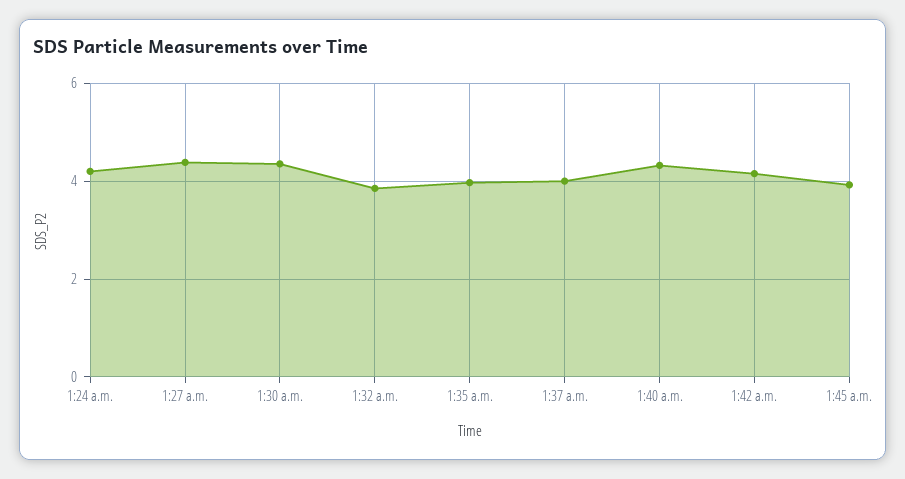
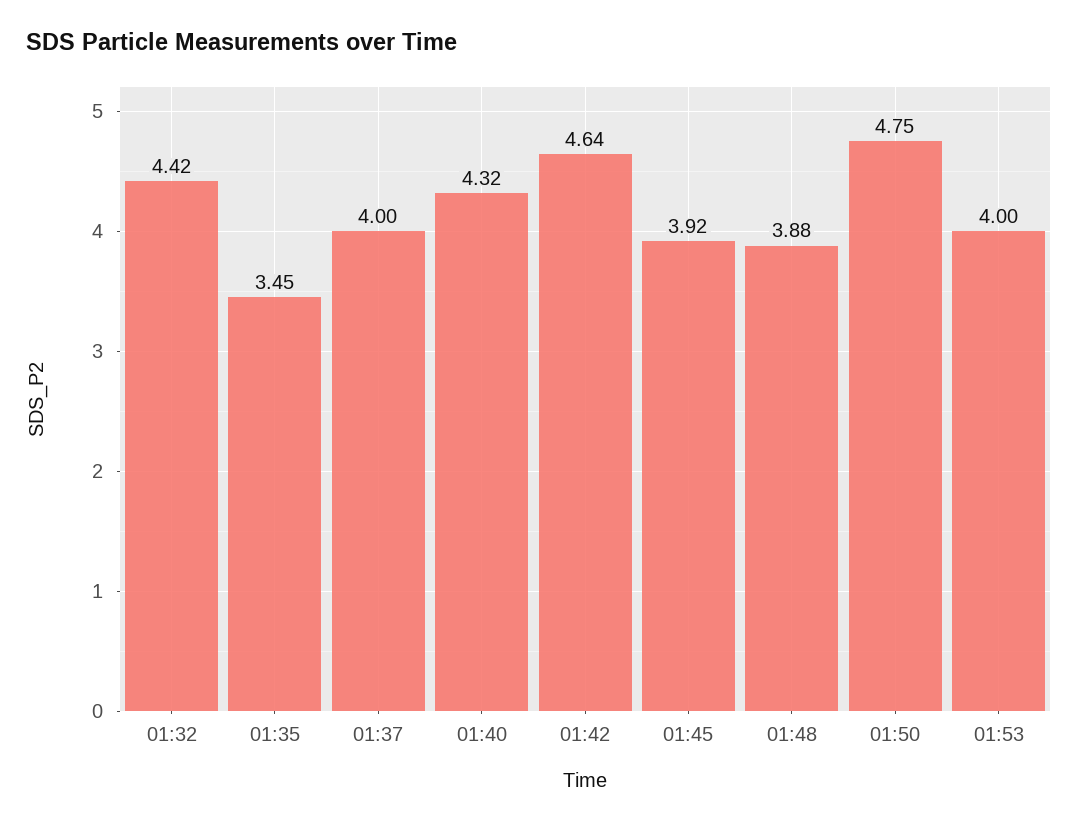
1:24 a.m.: 4.2 -> none
1:27 a.m.: 4.4 -> none
1:30 a.m.: 4.4 -> none
1:32 a.m.: 3.8 -> 4.42
1:35 a.m.: 4 -> 3.45
1:42 a.m.: 4.2 -> 4.64
01:48: none -> 3.88
01:50: none -> 4.75
01:53: none -> 4

